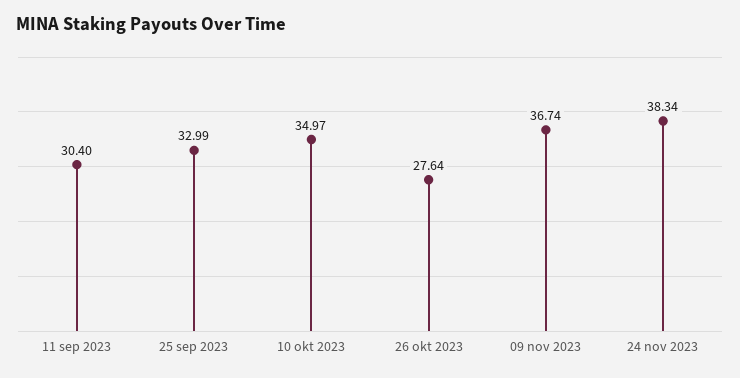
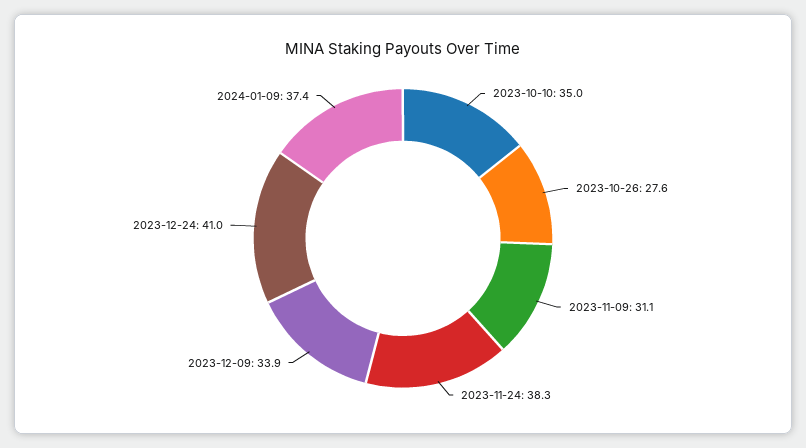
11 sep 2023: 30.4 -> none
25 sep 2023: 32.99 -> none
09 nov 2023: 36.74 -> 31.1
2023-12-09: none -> 33.9
2023-12-24: none -> 41
2024-01-09: none -> 37.4

